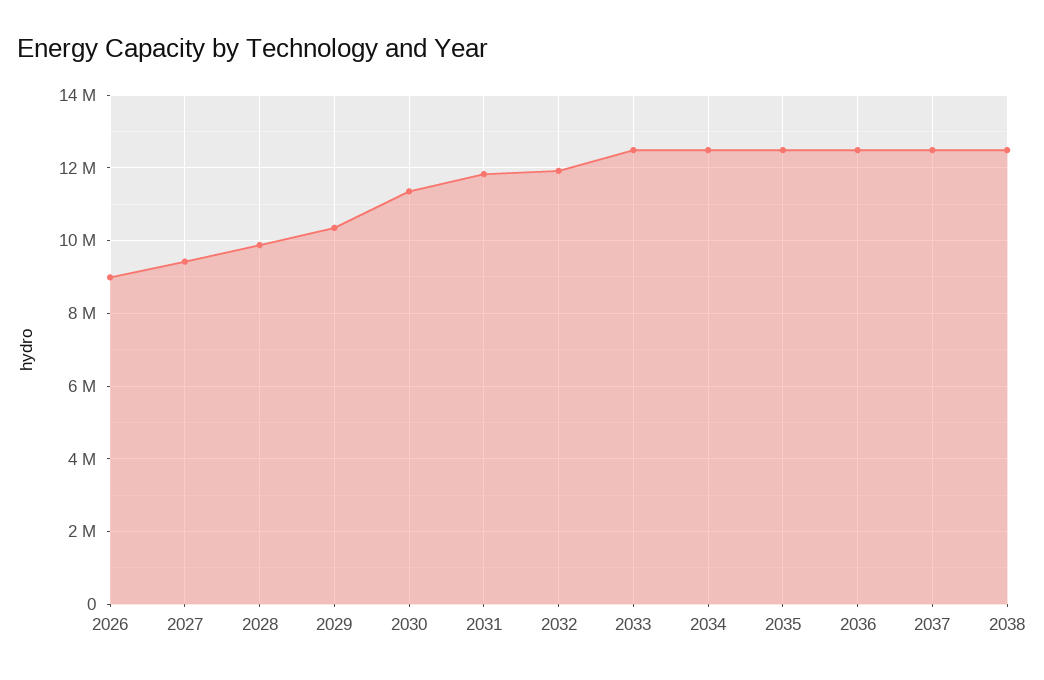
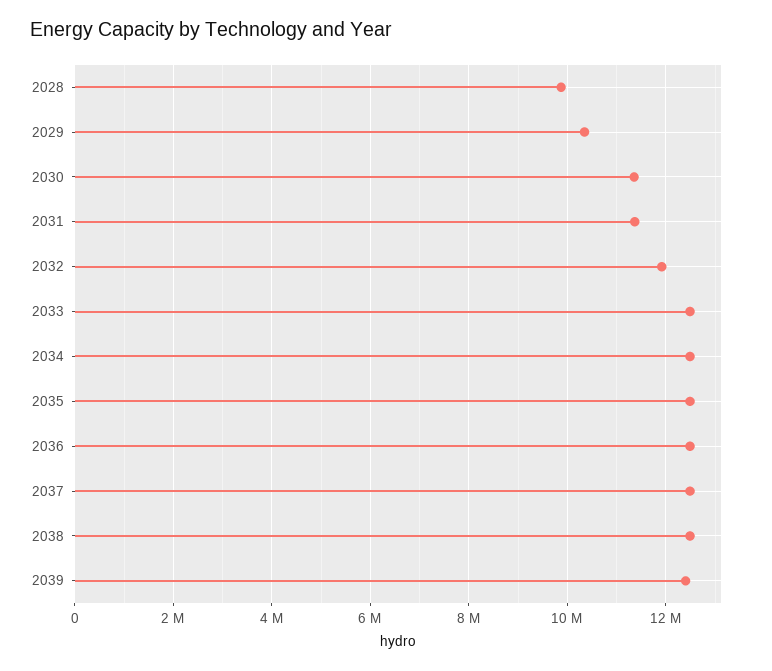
2026: 9000000 -> none
2027: 9400000 -> none
2031: 11800000 -> 11400000
2039: none -> 12400000

